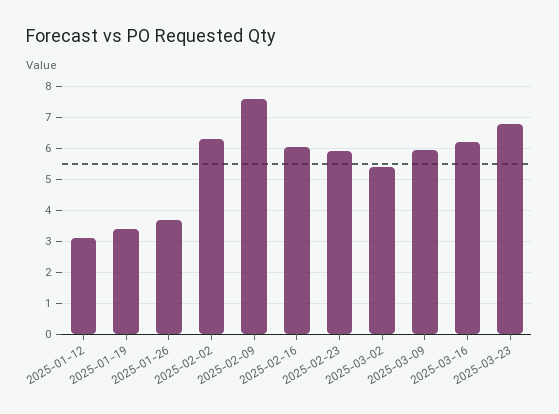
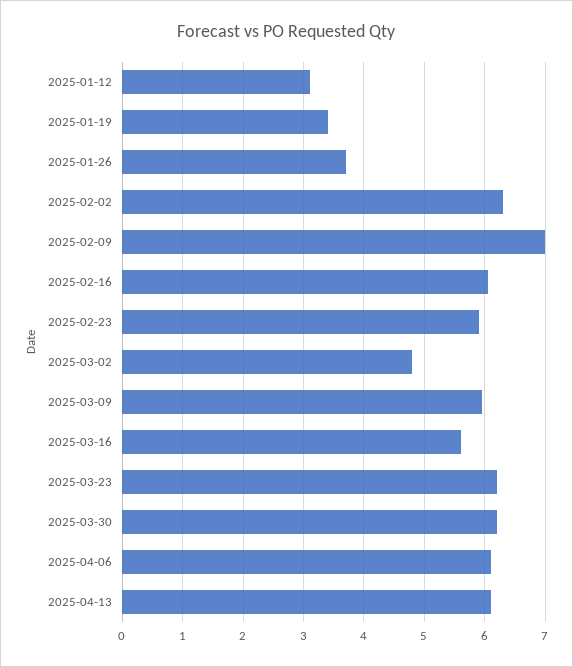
2025-02-09: 7.6 -> 7
2025-03-02: 5.4 -> 4.8
2025-03-16: 6.2 -> 5.6
2025-03-23: 6.8 -> 6.2
2025-03-30: none -> 6.2
2025-04-06: none -> 6.1
2025-04-13: none -> 6.1

